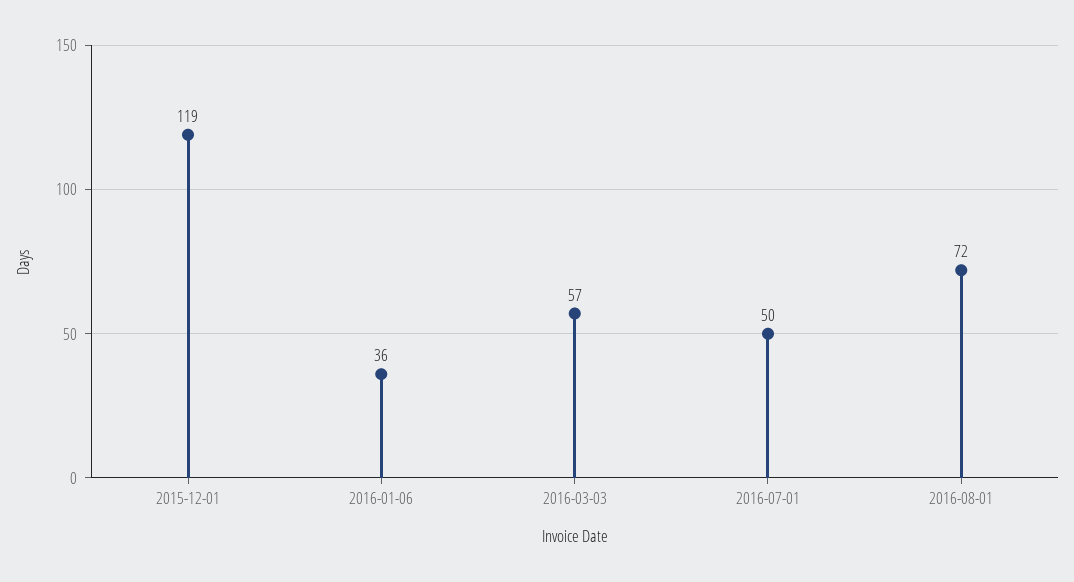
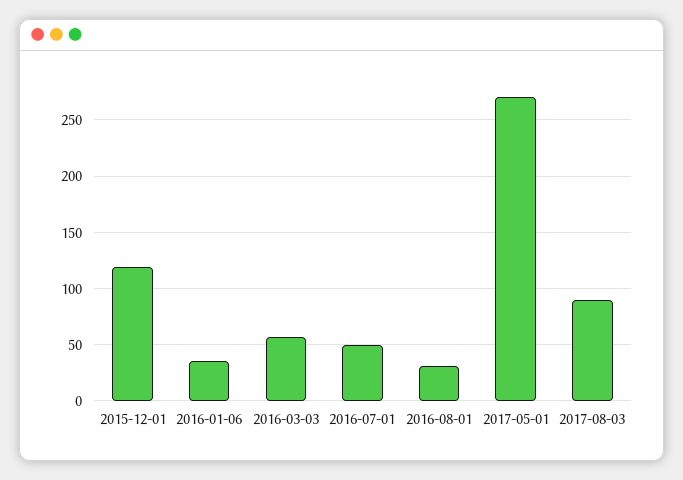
2016-08-01: 72 -> 30
2017-05-01: none -> 270
2017-08-03: none -> 90

